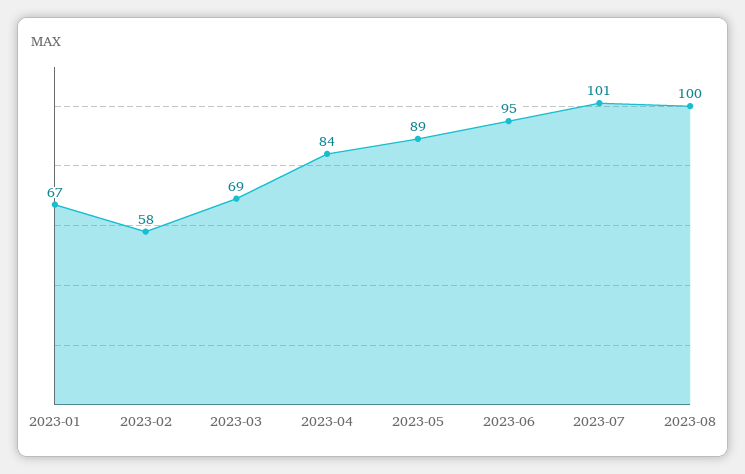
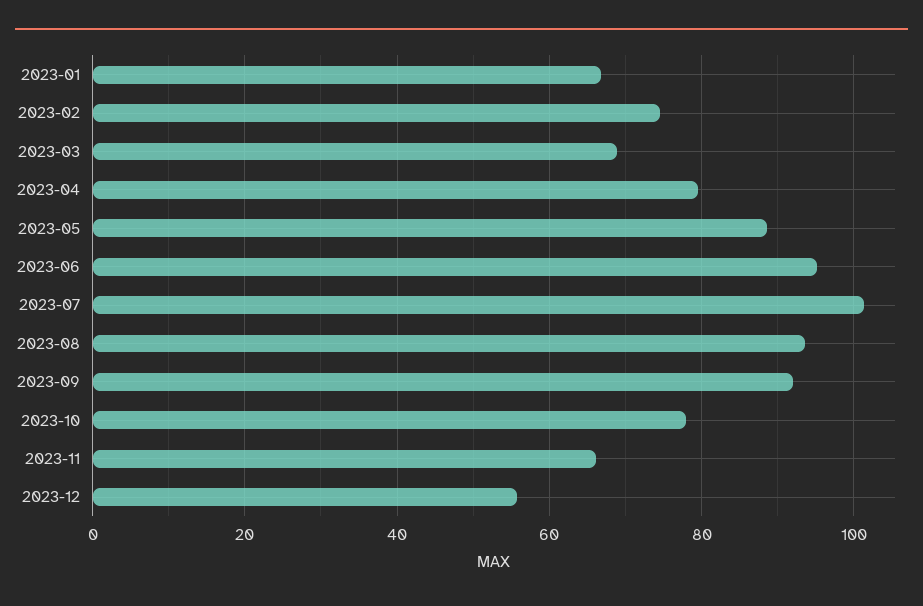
2023-02: 58 -> 74
2023-04: 84 -> 80
2023-08: 100 -> 94
2023-09: none -> 92
2023-10: none -> 78
2023-11: none -> 66
2023-12: none -> 56

